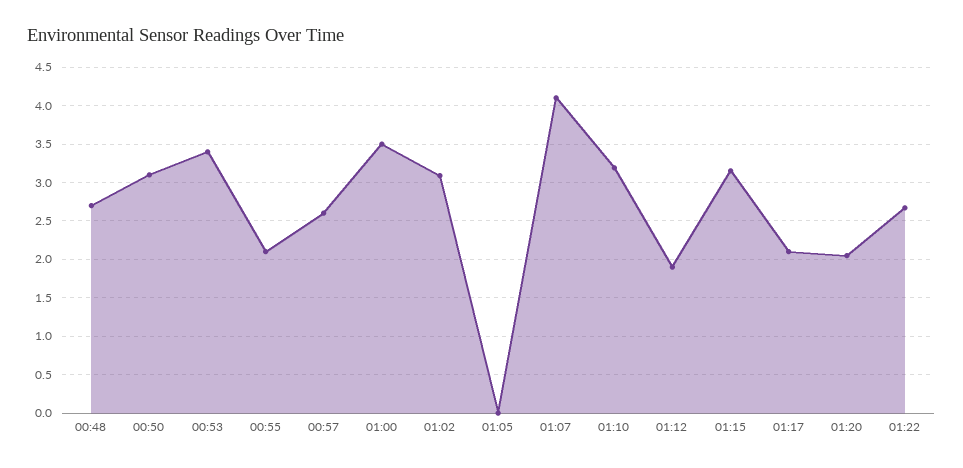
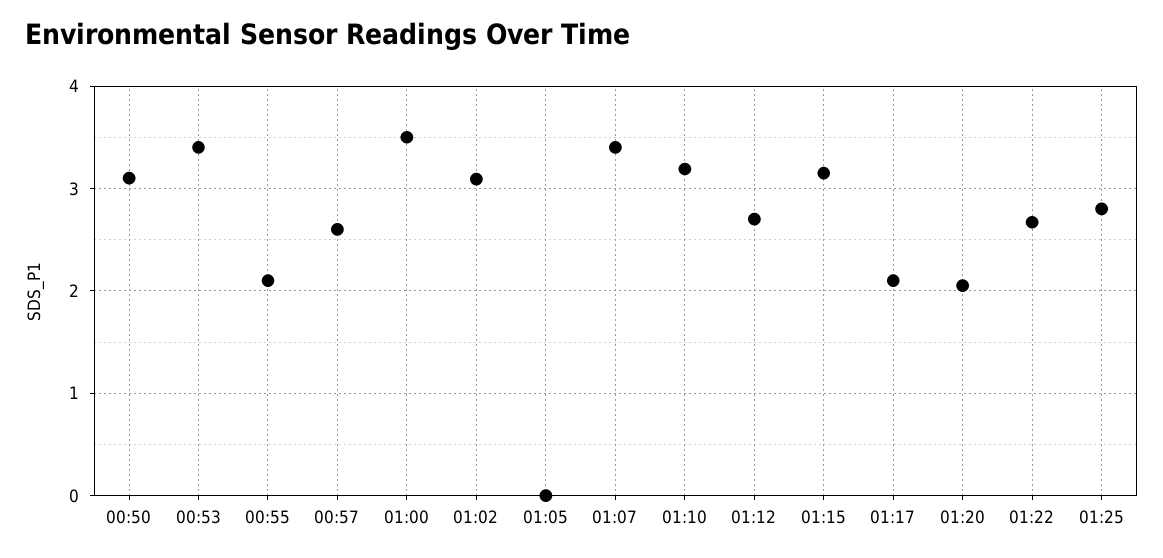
00:48: 2.7 -> none
01:07: 4.1 -> 3.4
01:12: 1.9 -> 2.7
01:25: none -> 2.8

